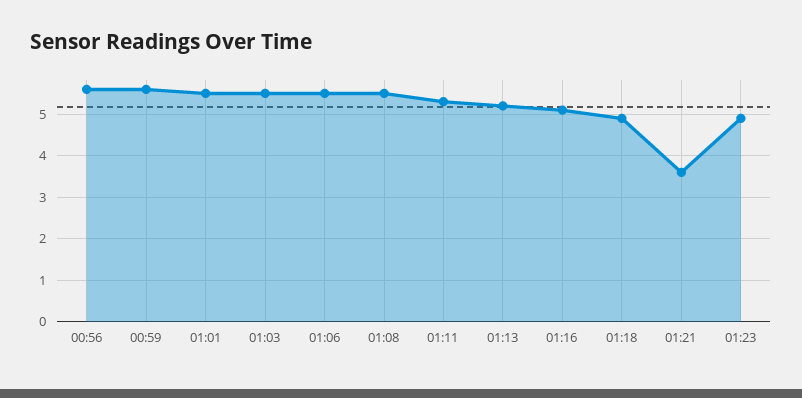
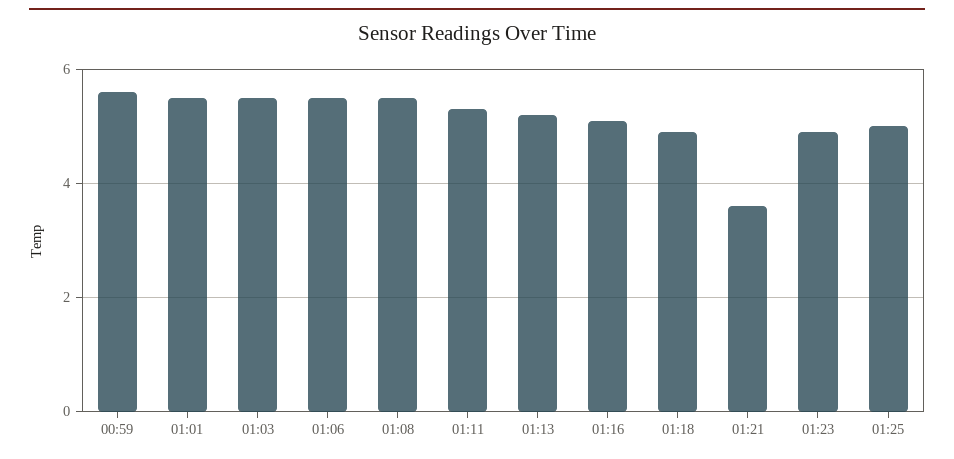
00:56: 5.5 -> none
01:25: none -> 5

